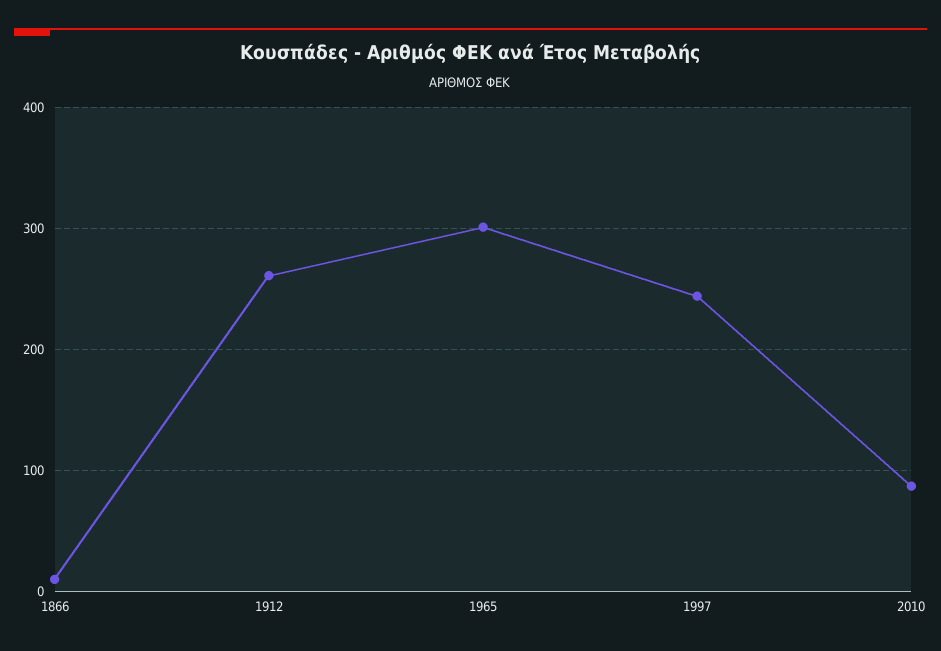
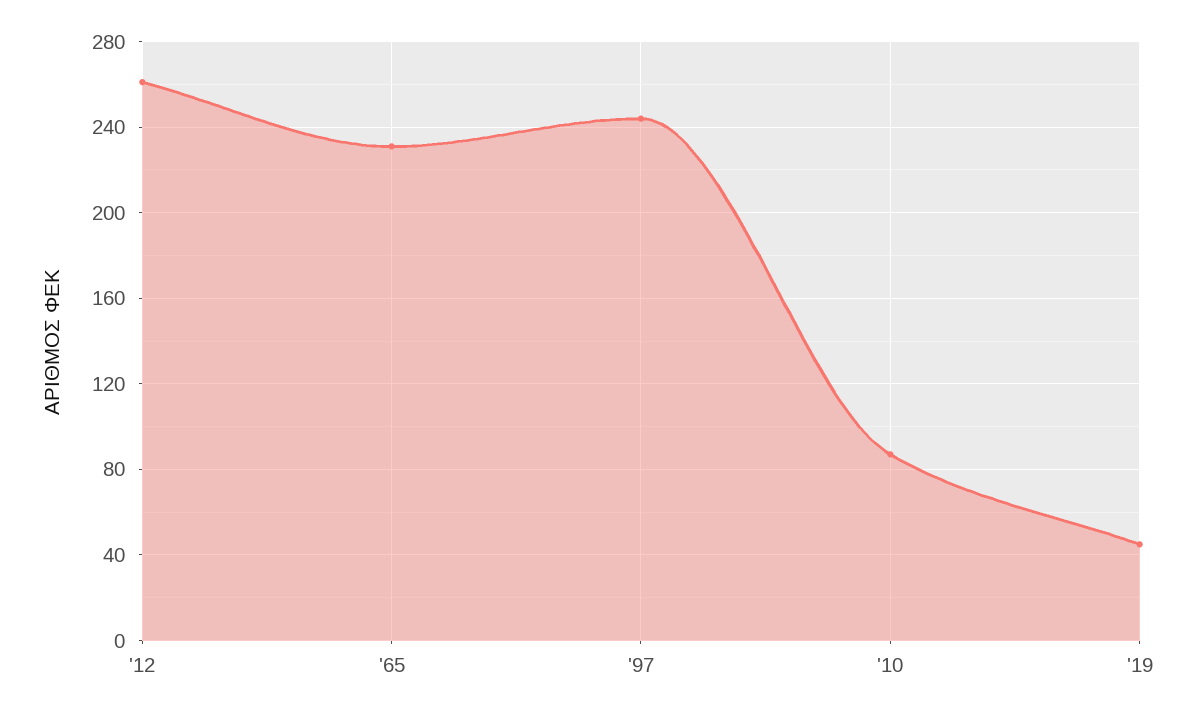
1866: 10 -> none
1965: 300 -> 230
'19: none -> 45

